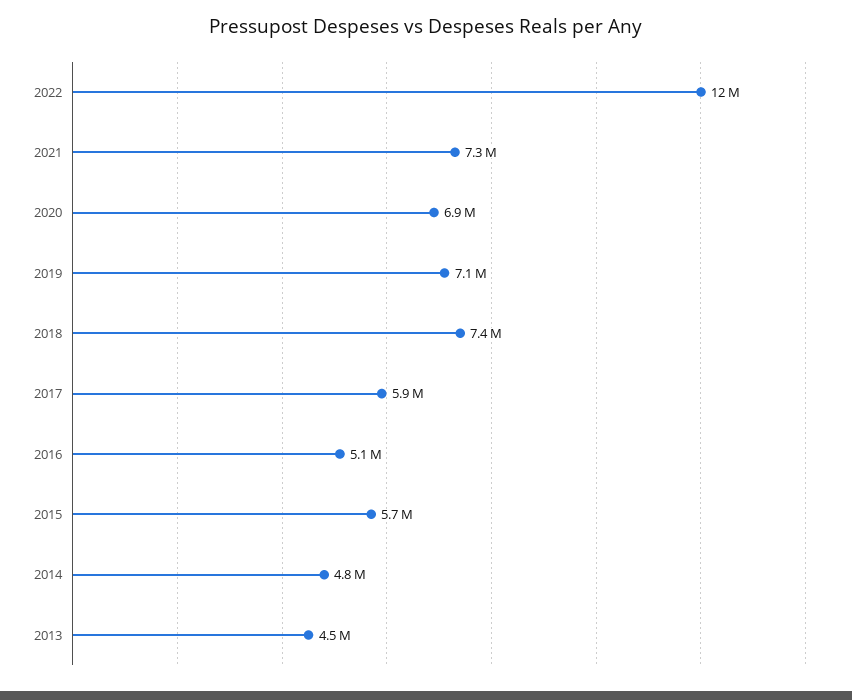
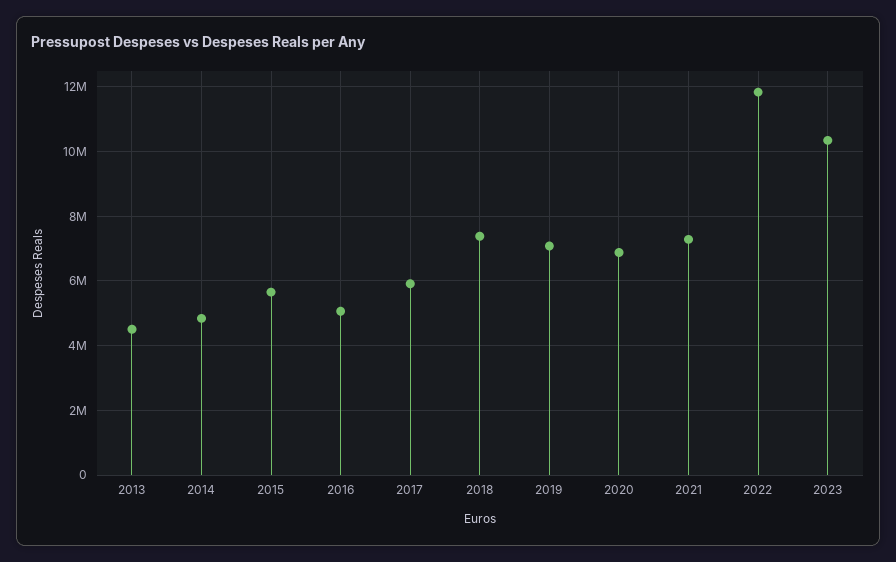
2023: none -> 10400000

